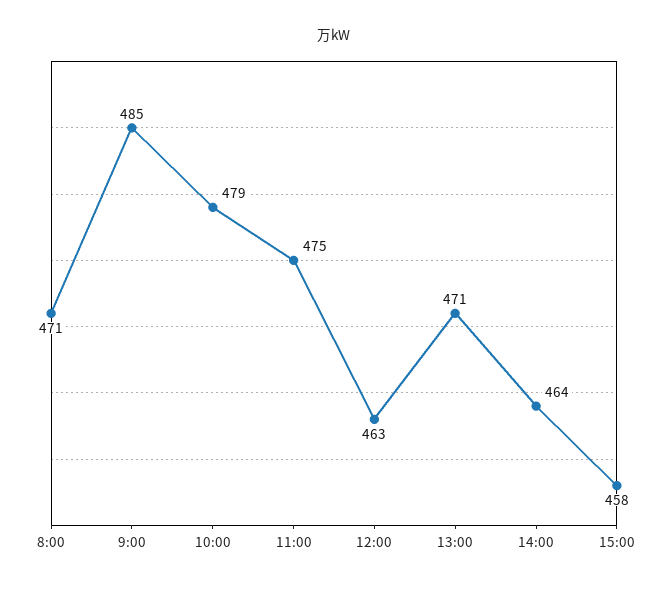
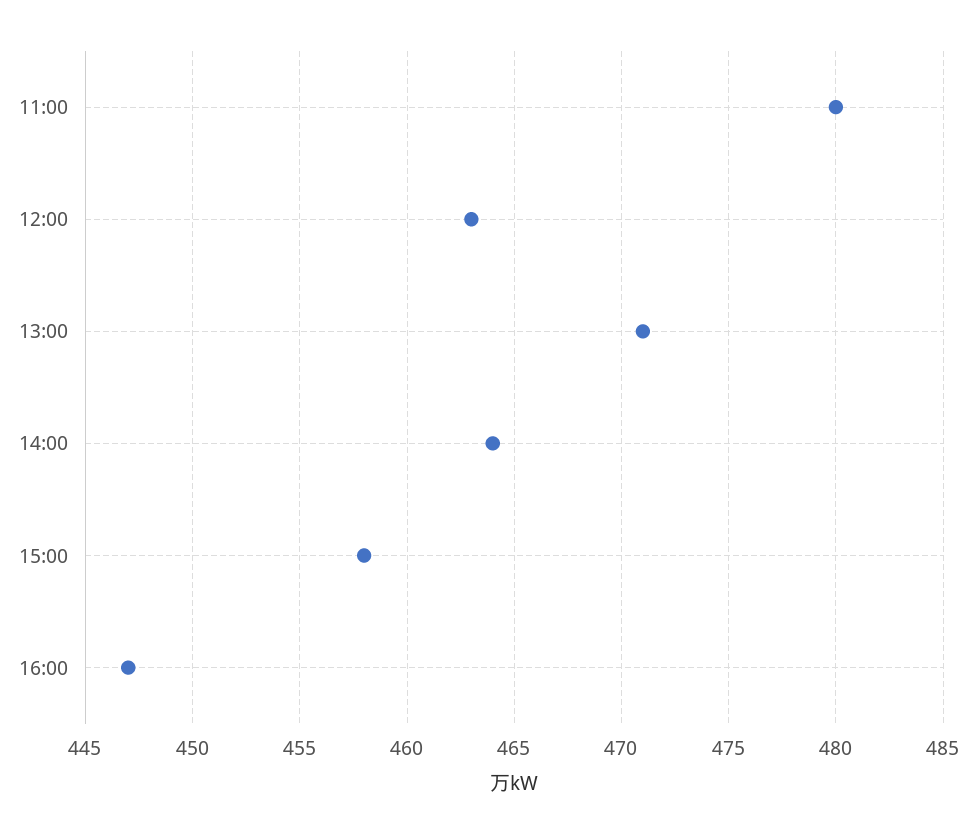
8:00: 471 -> none
9:00: 485 -> none
10:00: 479 -> none
11:00: 475 -> 480
16:00: none -> 447

